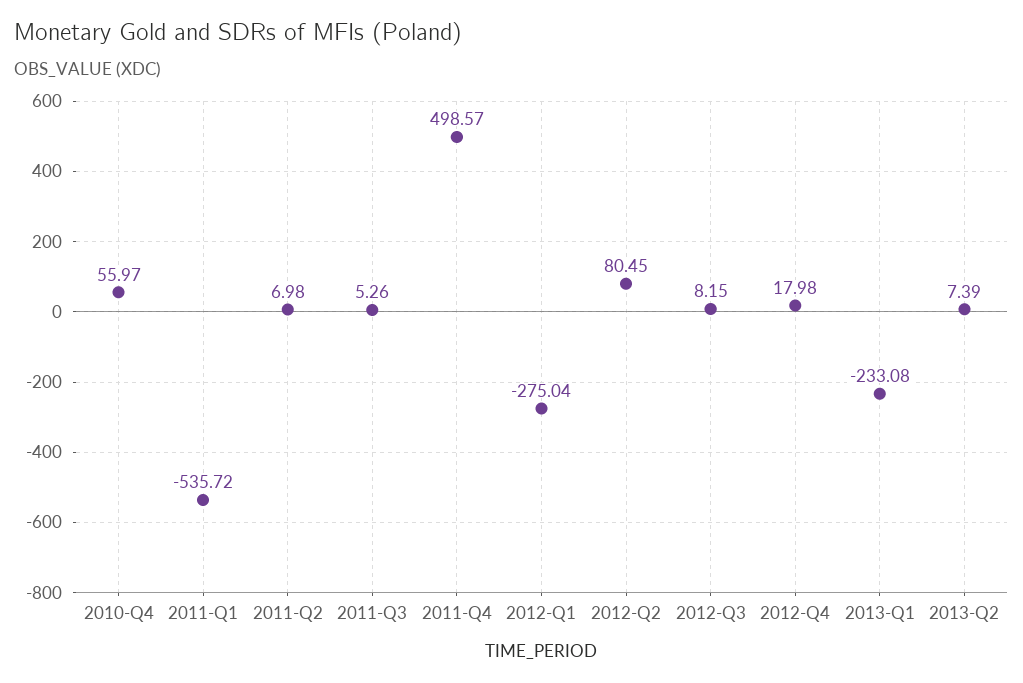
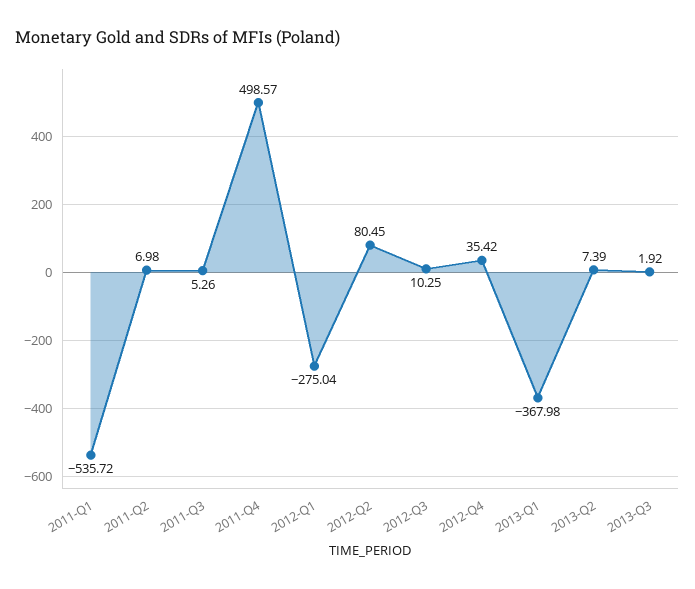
2010-Q4: 55.97 -> none
2012-Q3: 8.15 -> 10.25
2012-Q4: 17.98 -> 35.42
2013-Q1: -233.08 -> -367.98
2013-Q3: none -> 1.92

